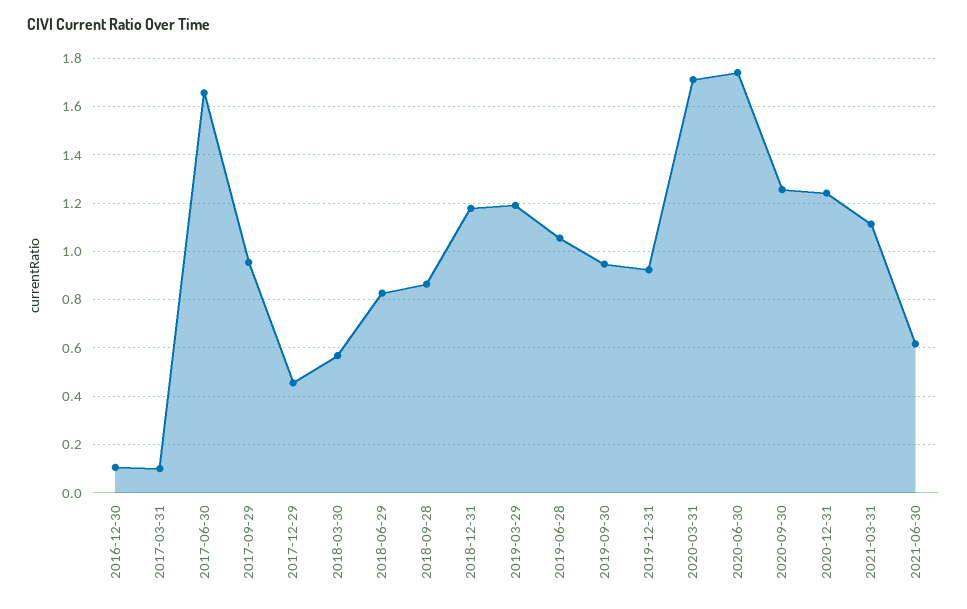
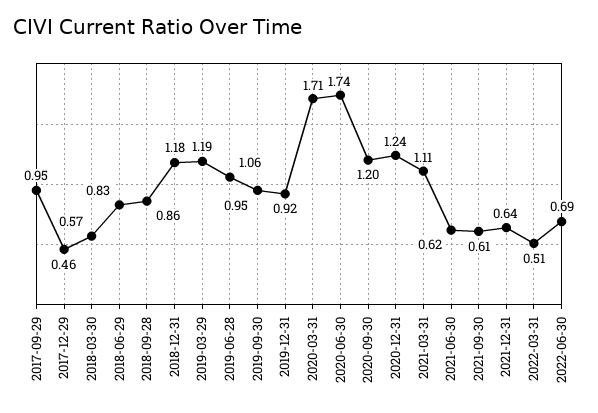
2016-12-30: 0.1 -> none
2017-03-31: 0.1 -> none
2017-06-30: 1.65 -> none
2020-09-30: 1.25 -> 1.2
2021-09-30: none -> 0.61
2021-12-31: none -> 0.64
2022-03-31: none -> 0.51
2022-06-30: none -> 0.69

